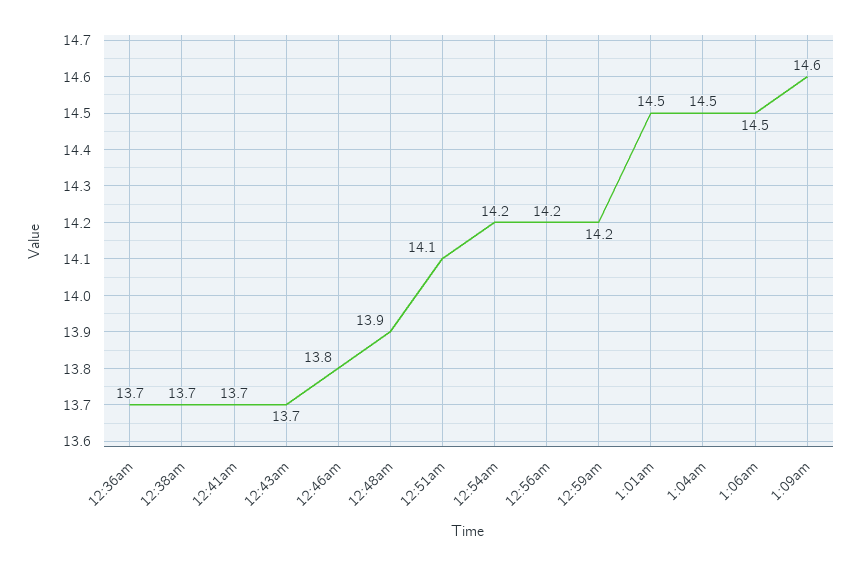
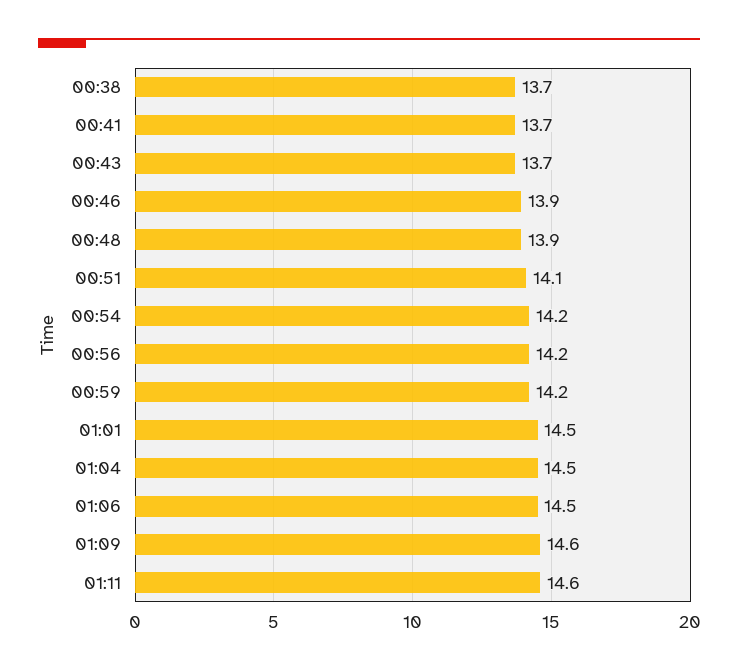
12:36am: 13.7 -> none
12:46am: 13.8 -> 13.9
01:11: none -> 14.6

